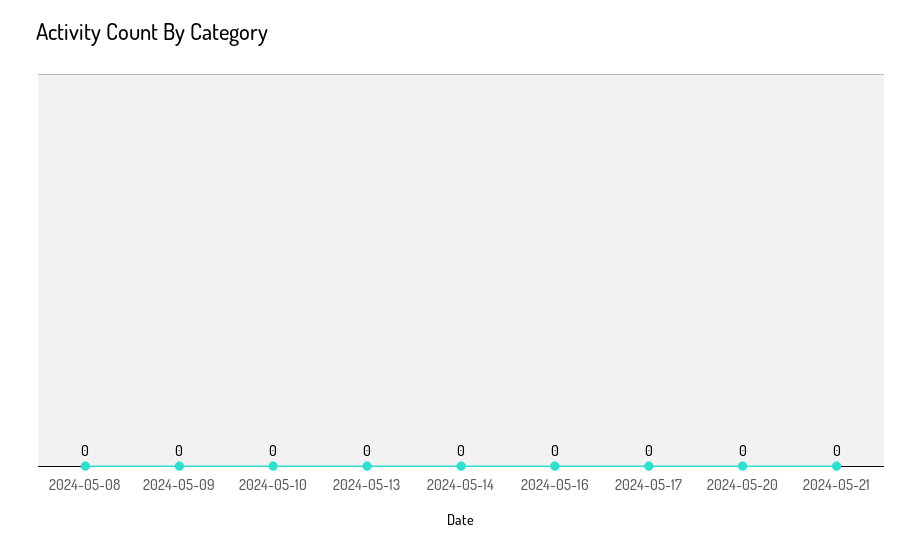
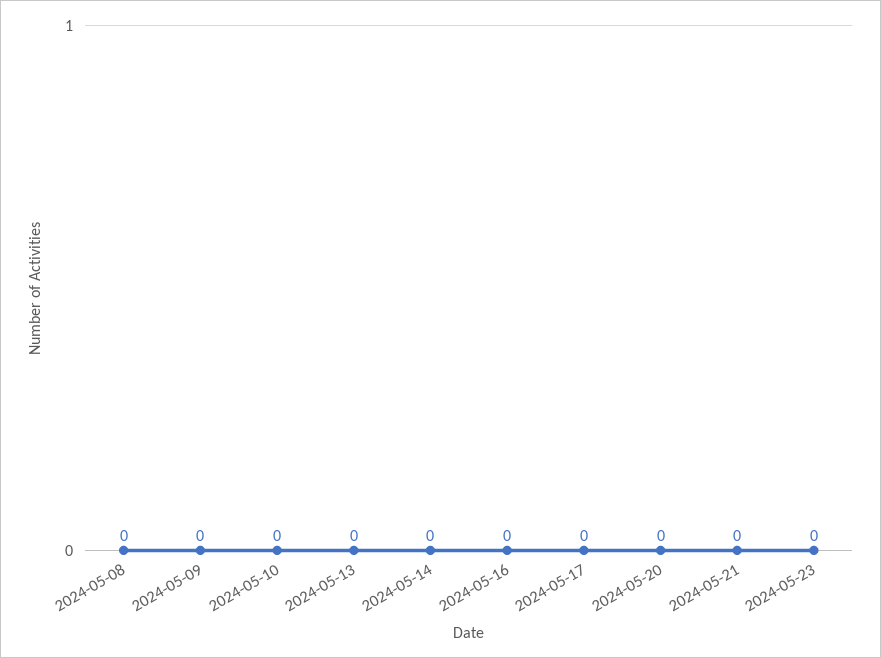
2024-05-23: none -> 0

